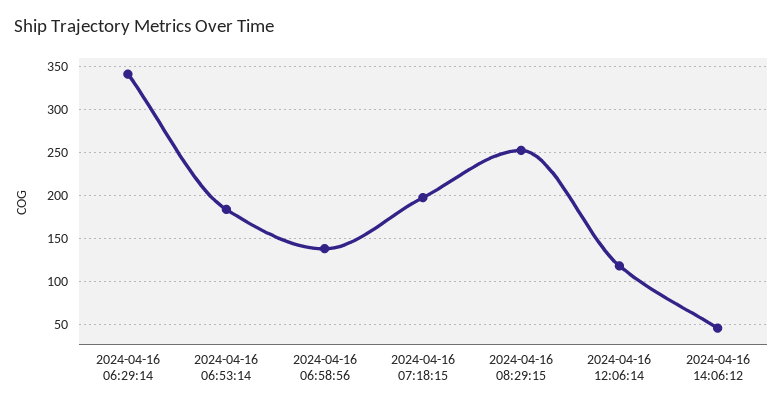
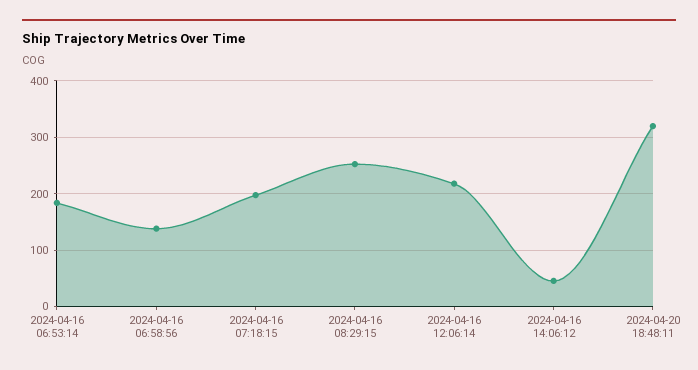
2024-04-16 06:29:14: 340 -> none
2024-04-16 12:06:14: 120 -> 220
2024-04-20 18:48:11: none -> 320

